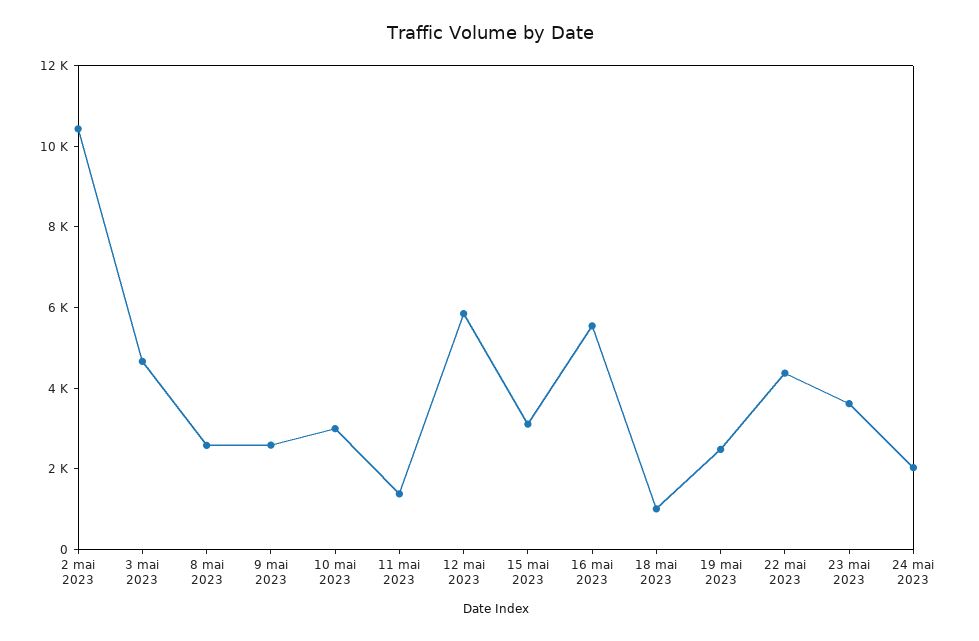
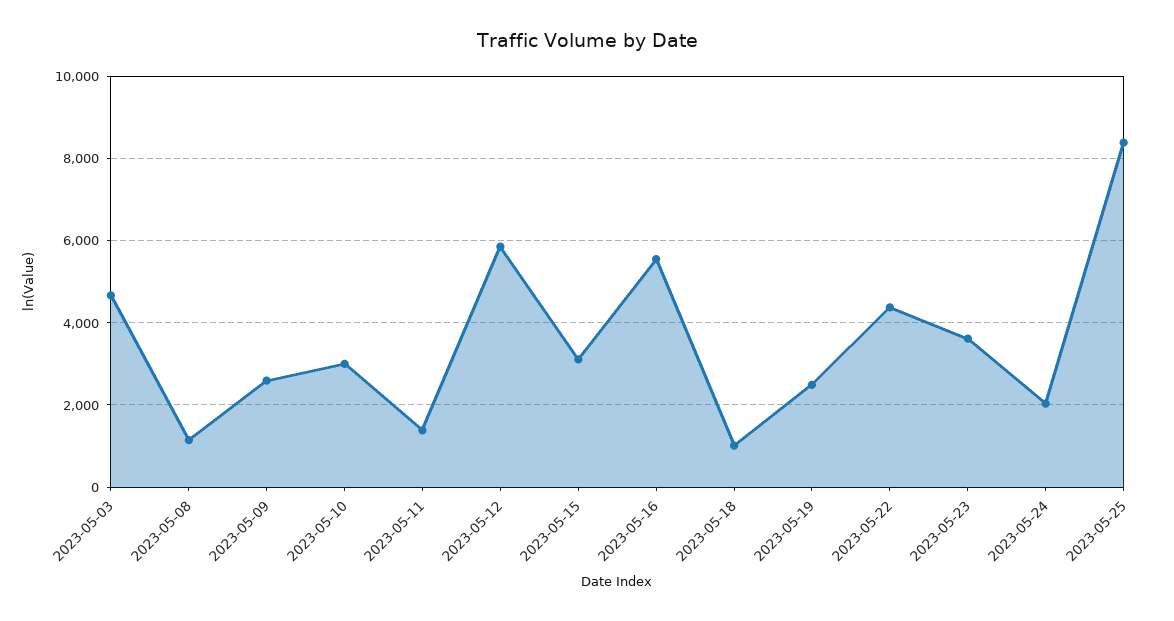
2 mai 2023: 10500 -> none
8 mai 2023: 2500 -> 1200
2023-05-25: none -> 8400

